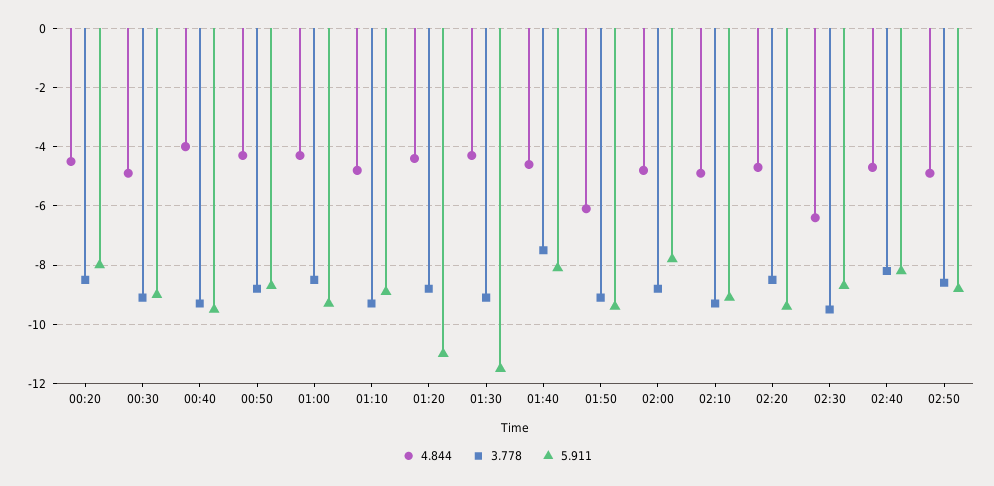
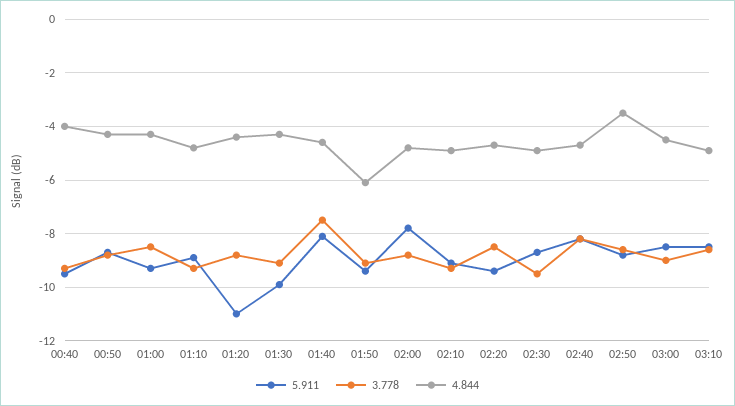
4.844, 00:20: -4.5 -> none
3.778, 00:20: -8.5 -> none
5.911, 00:20: -8 -> none
4.844, 00:30: -5 -> none
3.778, 00:30: -9 -> none
5.911, 00:30: -9 -> none
5.911, 01:30: -11.5 -> -10
4.844, 02:30: -6.5 -> -5
4.844, 02:50: -5 -> -3.5
5.911, 03:00: none -> -8.5
3.778, 03:00: none -> -9
4.844, 03:00: none -> -4.5
5.911, 03:10: none -> -8.5
3.778, 03:10: none -> -8.5
4.844, 03:10: none -> -5

